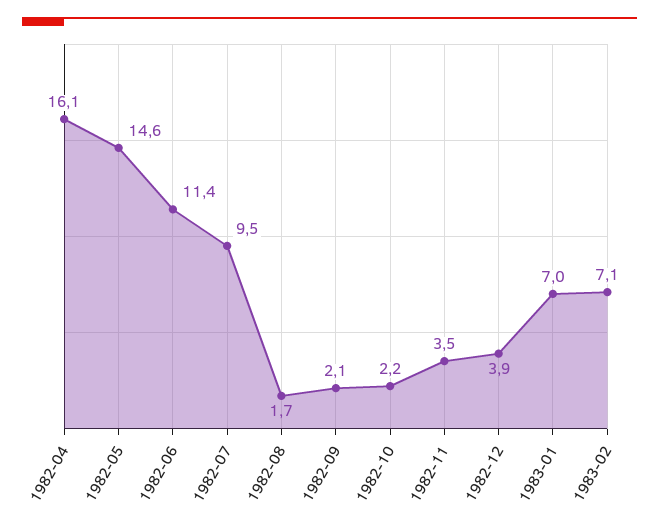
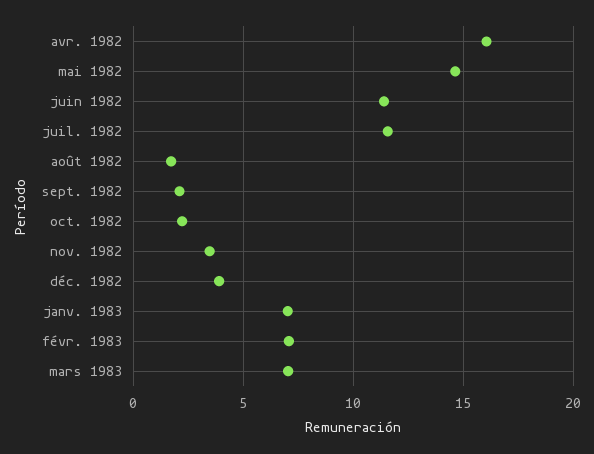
1982-07: 9.5 -> 11.5
mars 1983: none -> 7

